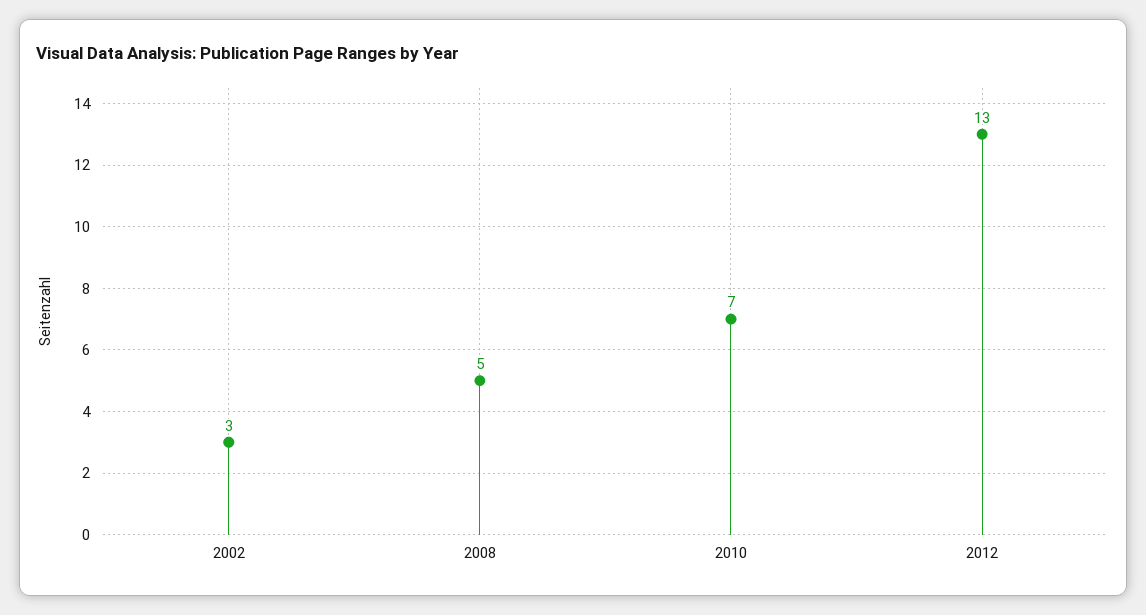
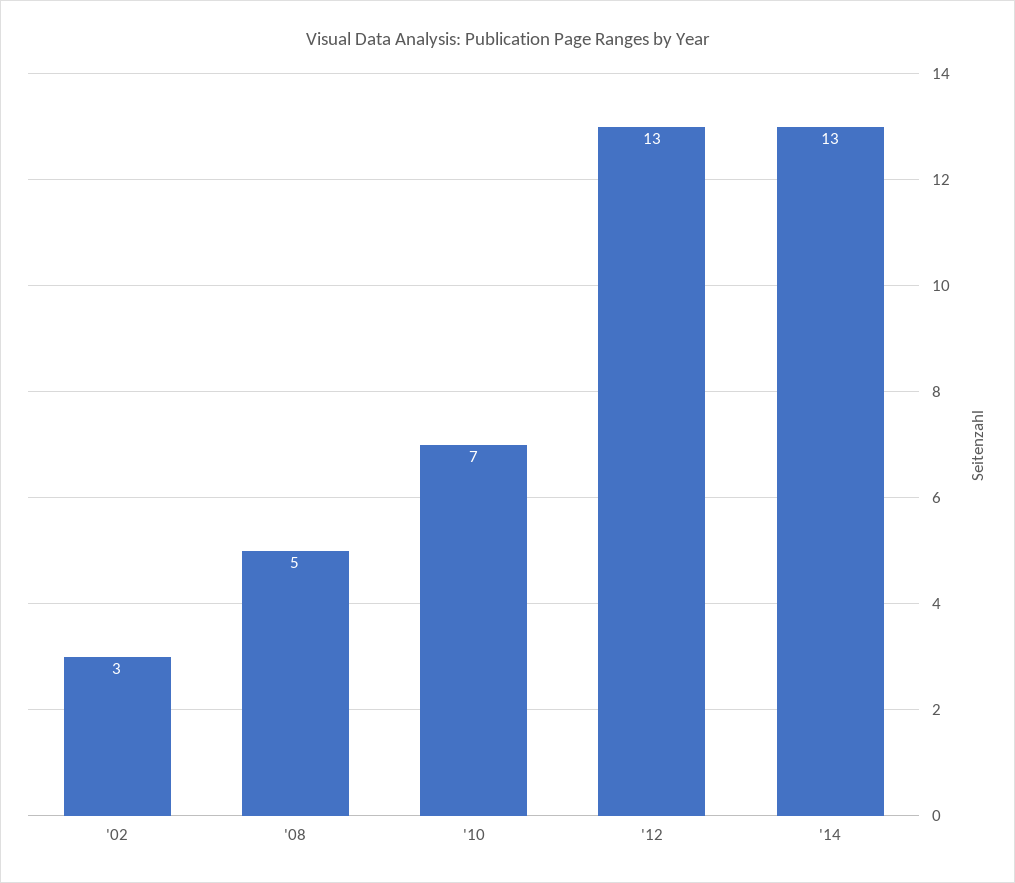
'14: none -> 13

